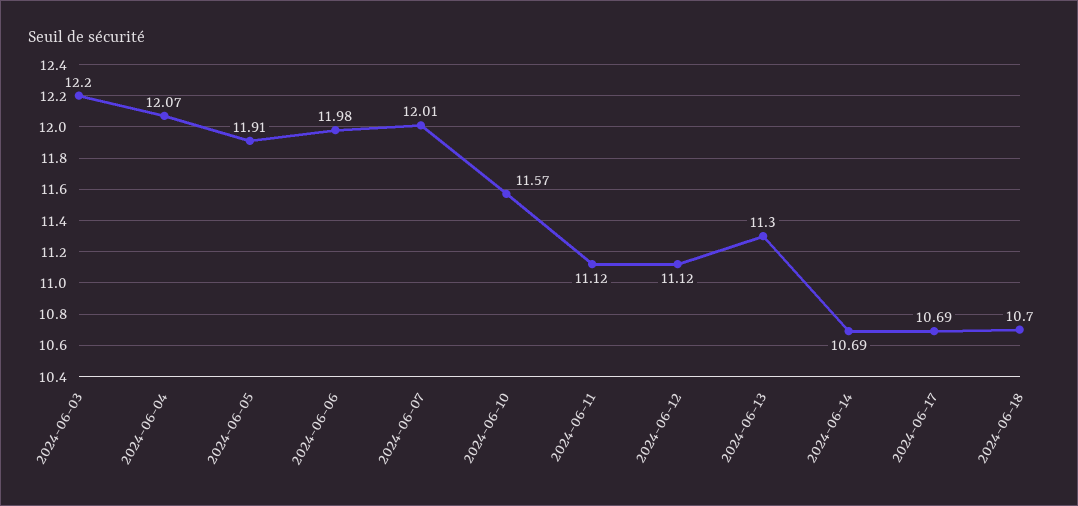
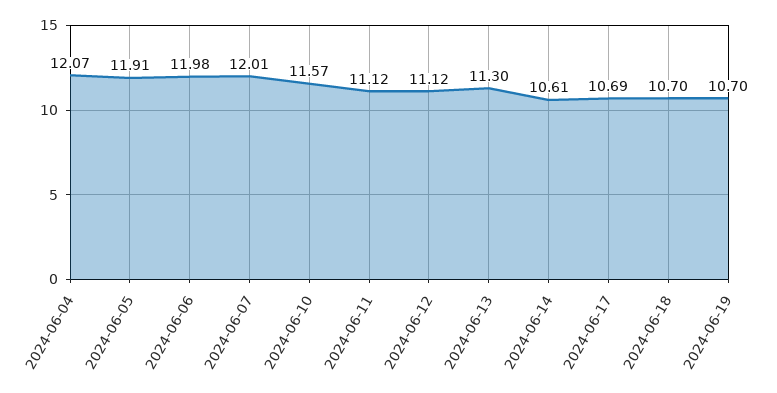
2024-06-03: 12.2 -> none
2024-06-14: 10.69 -> 10.61
2024-06-19: none -> 10.7

